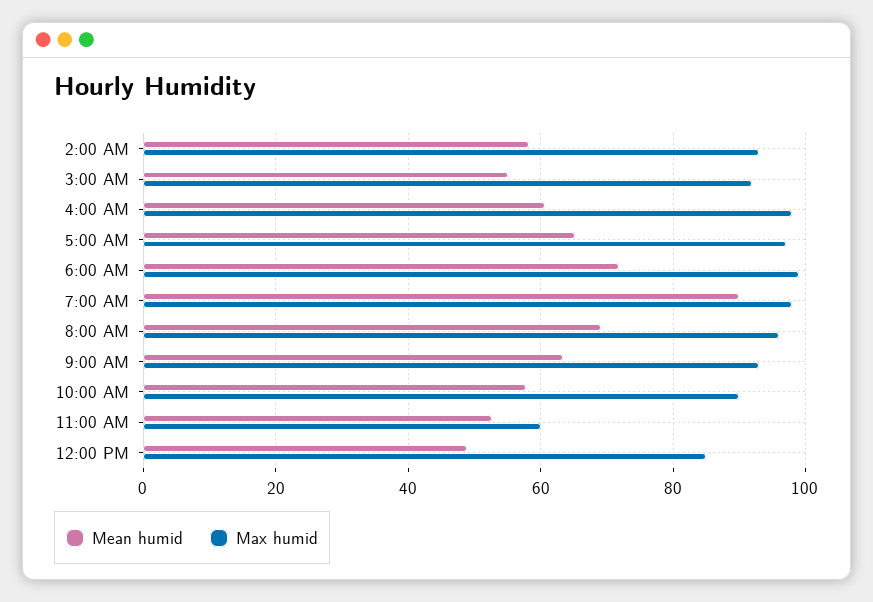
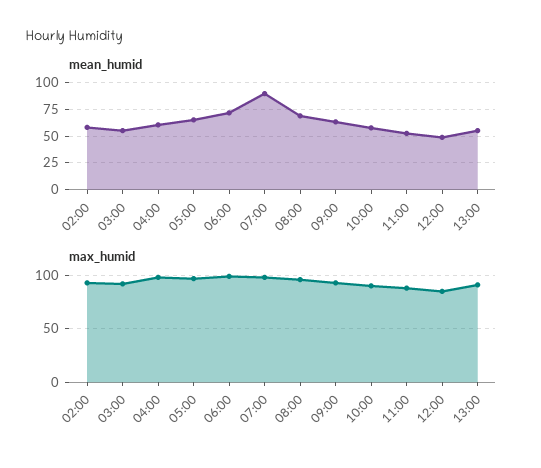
Max humid, 11:00 AM: 60 -> 90
Mean humid, 13:00: none -> 50
Max humid, 13:00: none -> 90

